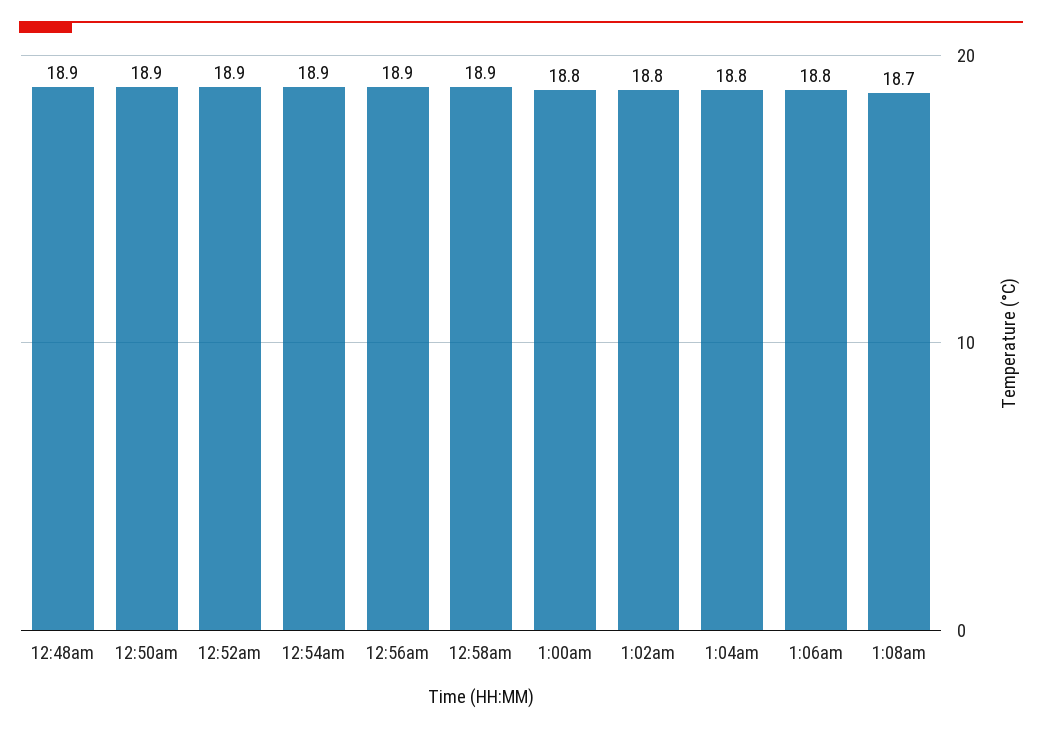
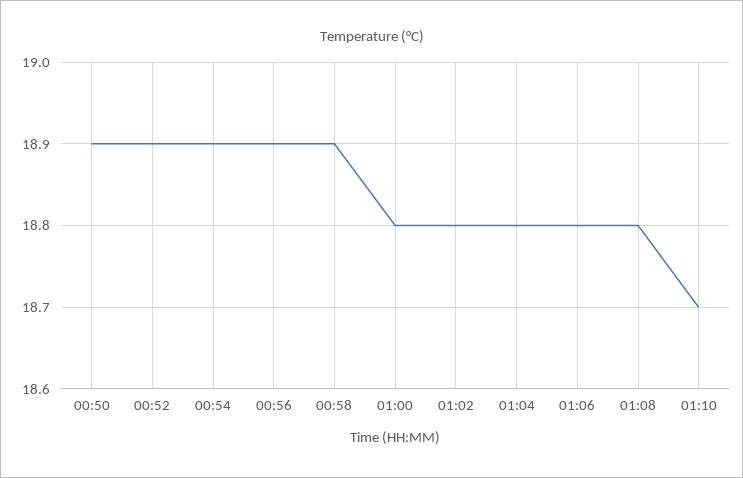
12:48am: 18.9 -> none
1:08am: 18.7 -> 18.8
01:10: none -> 18.7

